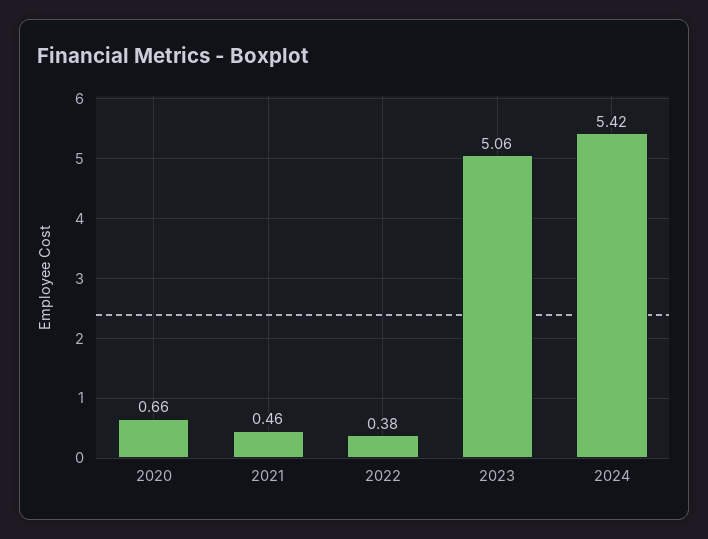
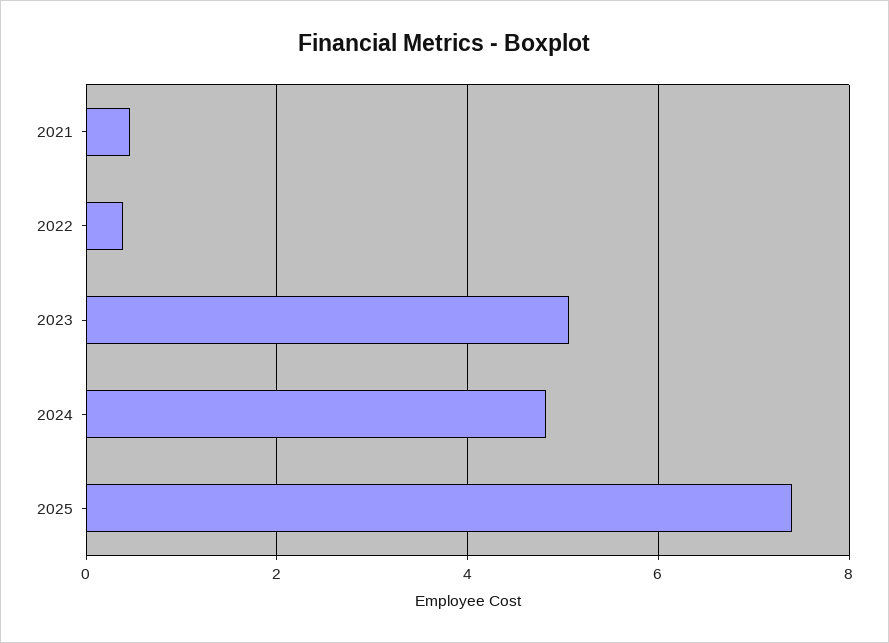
2020: 0.66 -> none
2024: 5.42 -> 4.8
2025: none -> 7.4

